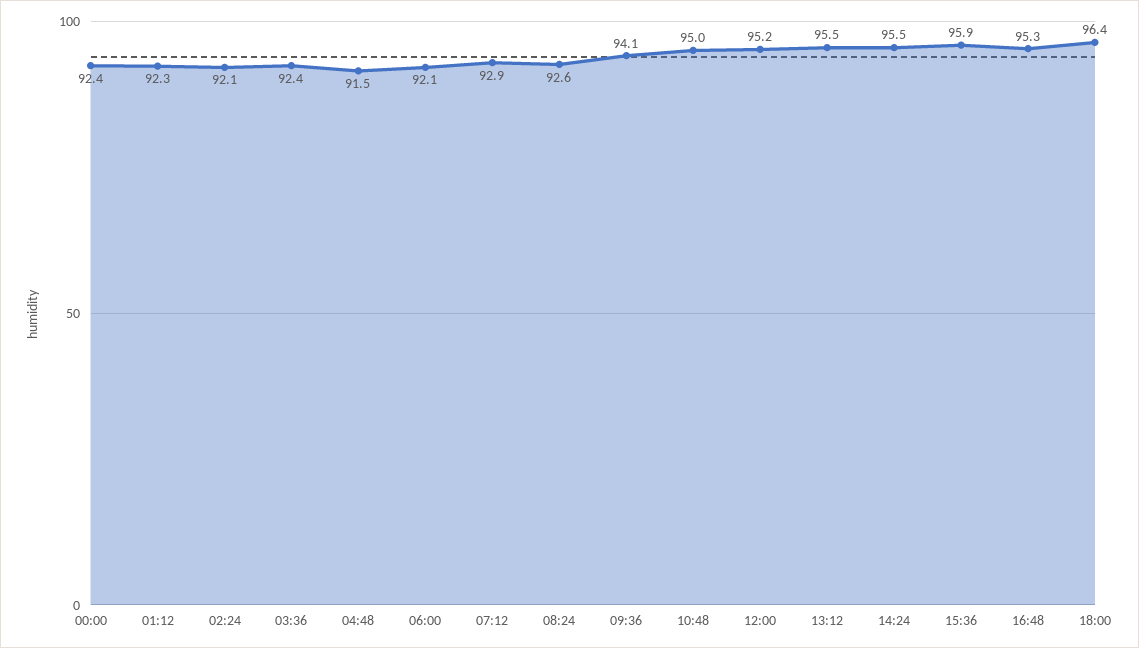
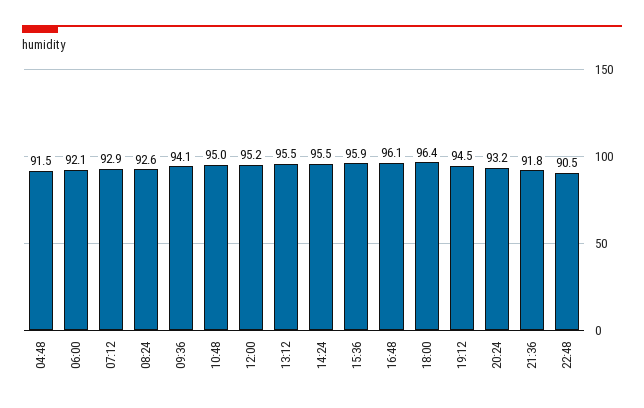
00:00: 92.4 -> none
01:12: 92.3 -> none
02:24: 92.1 -> none
03:36: 92.4 -> none
16:48: 95.3 -> 96.1
19:12: none -> 94.5
20:24: none -> 93.2
21:36: none -> 91.8
22:48: none -> 90.5

